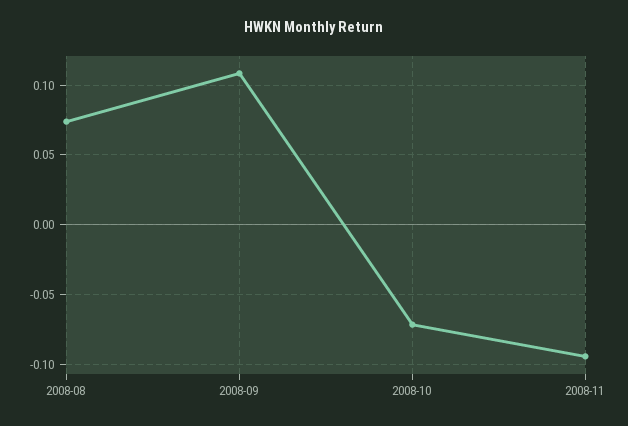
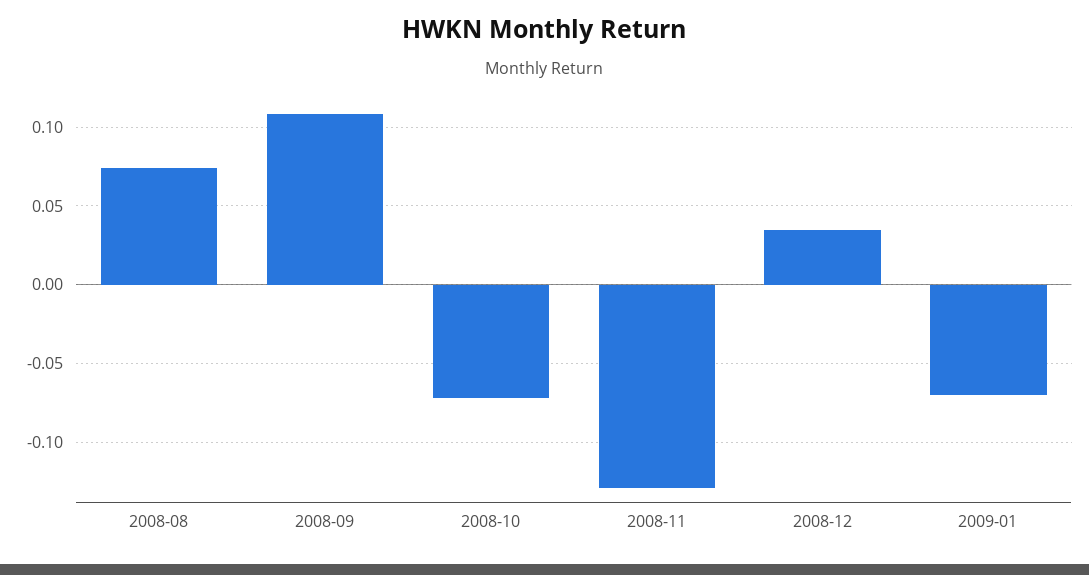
2008-11: -0.095 -> -0.13
2008-12: none -> 0.035
2009-01: none -> -0.07

